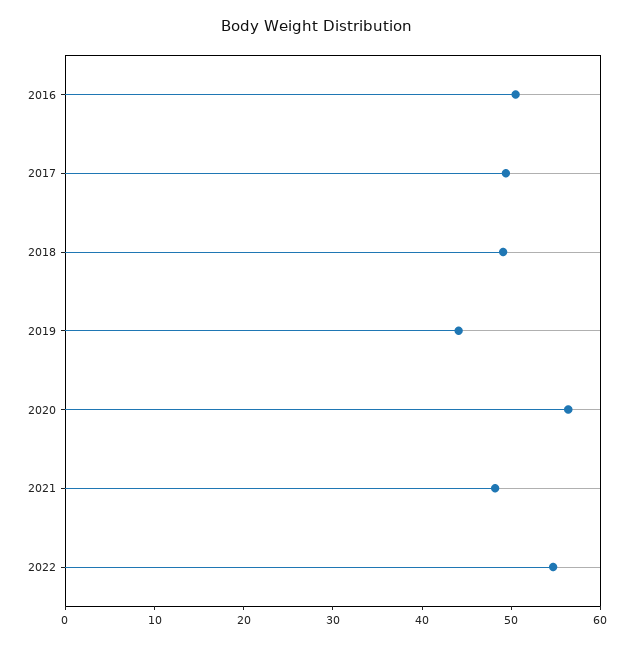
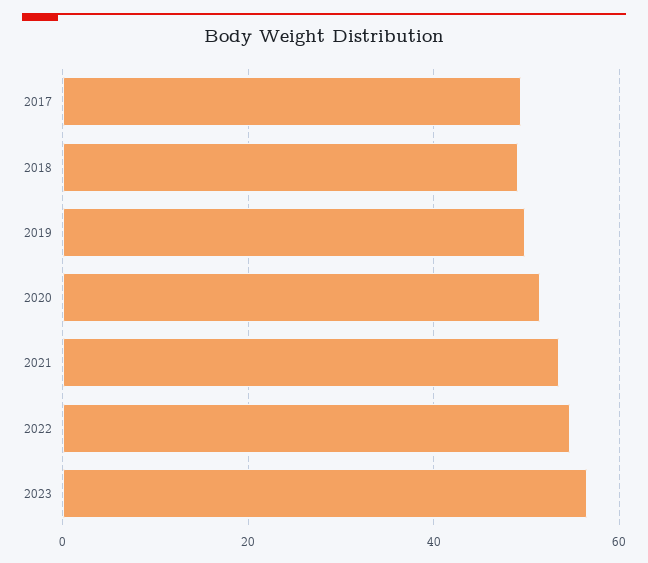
2016: 50 -> none
2019: 44 -> 50
2020: 56 -> 52
2021: 48 -> 54
2023: none -> 56

